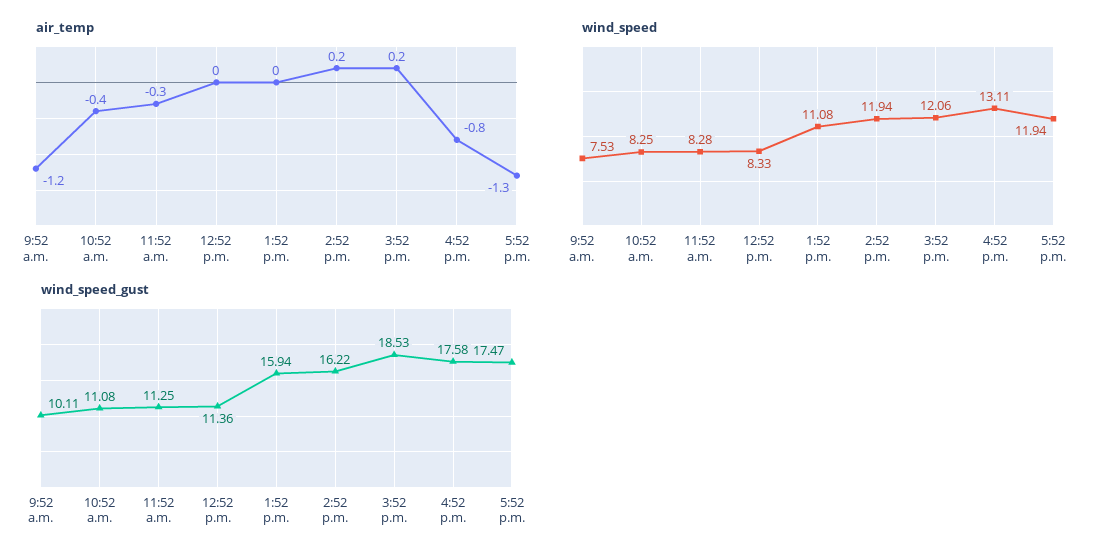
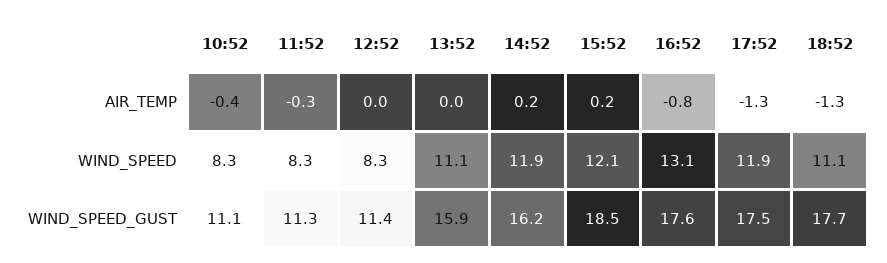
air_temp, 9:52 a.m.: -1.2 -> none
wind_speed, 9:52 a.m.: 7.53 -> none
wind_speed_gust, 9:52 a.m.: 10.11 -> none
air_temp, 18:52: none -> -1.3
wind_speed, 18:52: none -> 11.1
wind_speed_gust, 18:52: none -> 17.7

